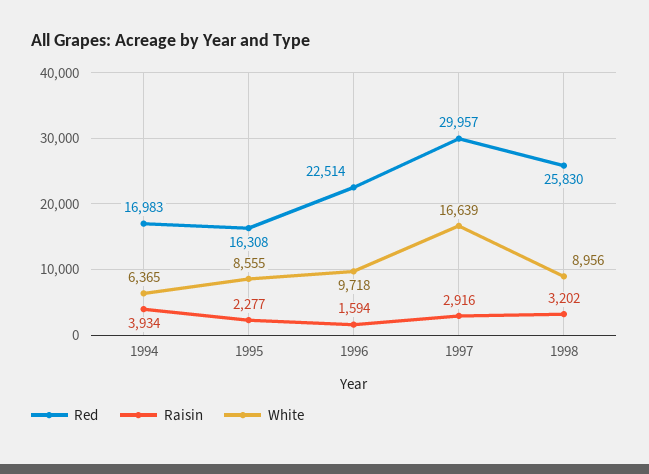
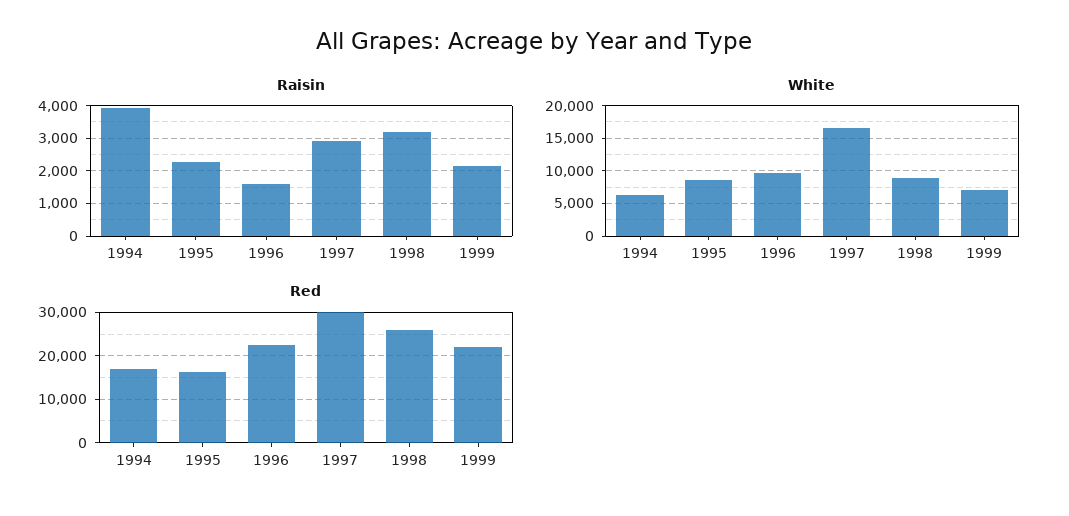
Raisin, 1999: none -> 2200
White, 1999: none -> 7000
Red, 1999: none -> 22000

